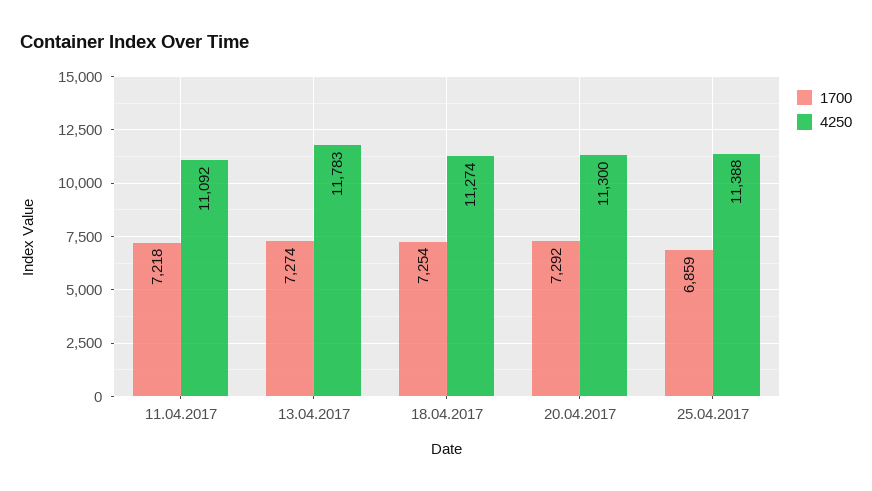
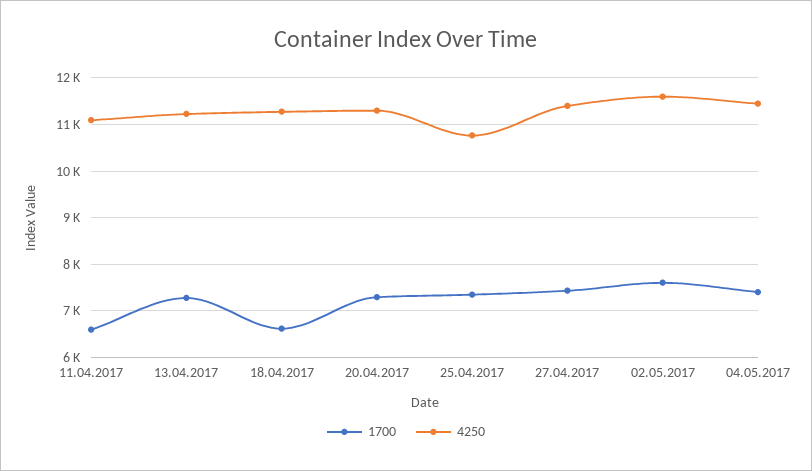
1700, 11.04.2017: 7218 -> 6600
4250, 13.04.2017: 11783 -> 11200
1700, 18.04.2017: 7254 -> 6600
1700, 25.04.2017: 6859 -> 7400
4250, 25.04.2017: 11388 -> 10800
1700, 27.04.2017: none -> 7400
4250, 27.04.2017: none -> 11400
1700, 02.05.2017: none -> 7600
4250, 02.05.2017: none -> 11600
1700, 04.05.2017: none -> 7400
4250, 04.05.2017: none -> 11400

